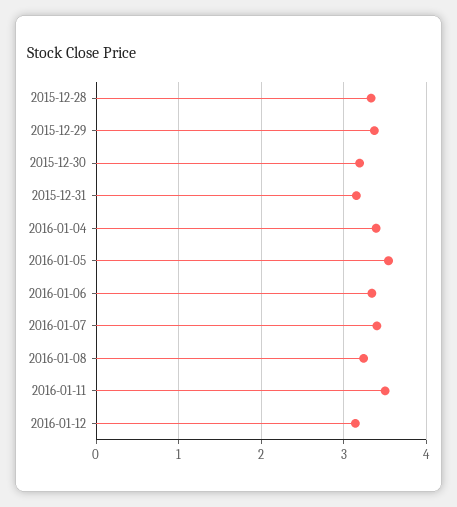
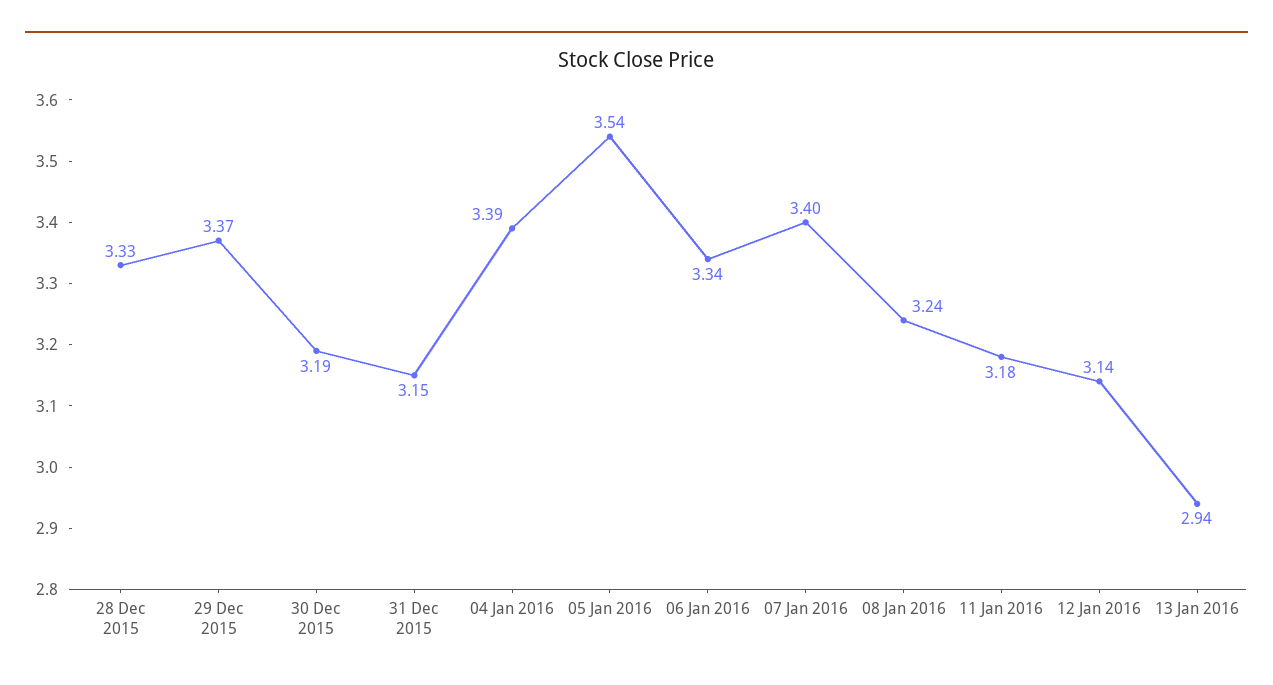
2016-01-11: 3.5 -> 3.18
13 Jan 2016: none -> 2.94

